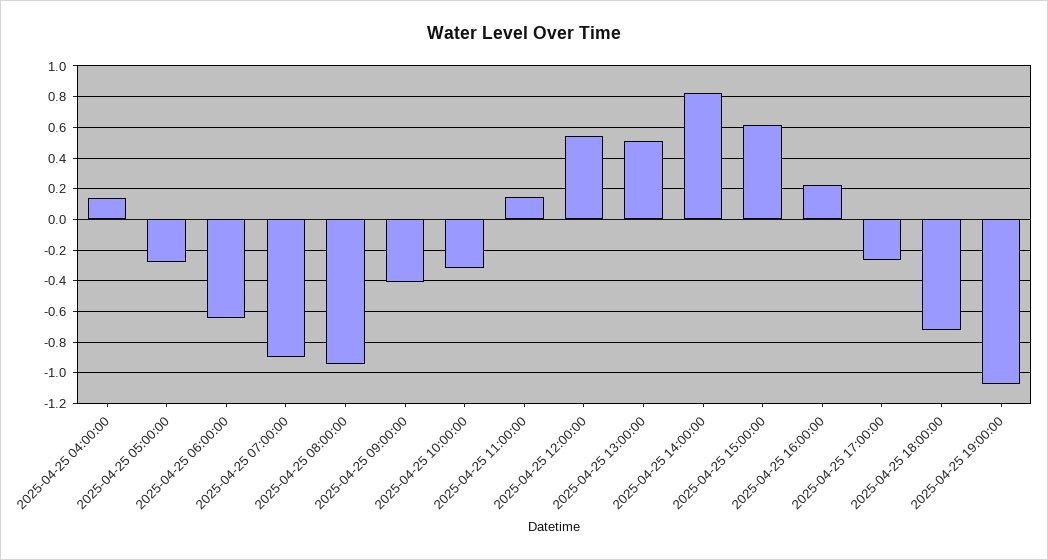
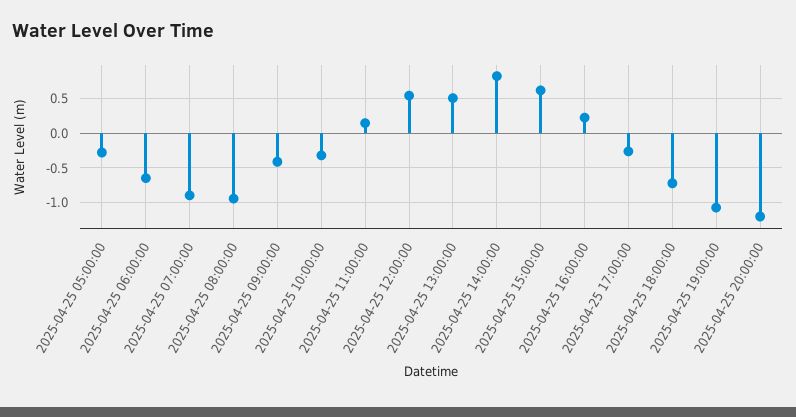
2025-04-25 04:00:00: 0.15 -> none
2025-04-25 20:00:00: none -> -1.2

